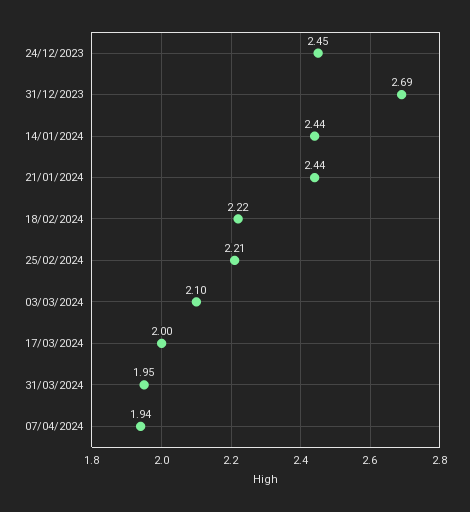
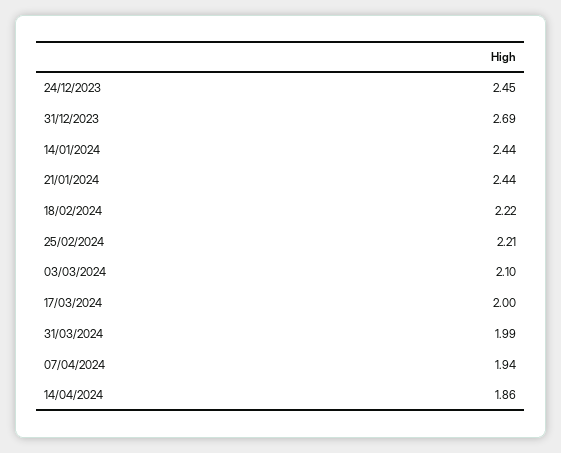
31/03/2024: 1.95 -> 1.99
14/04/2024: none -> 1.86

